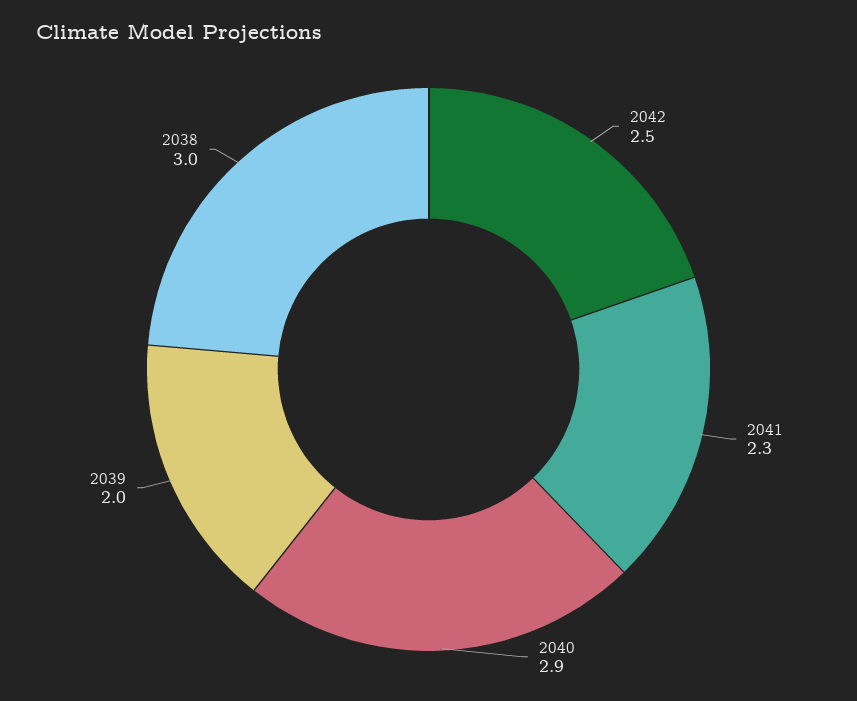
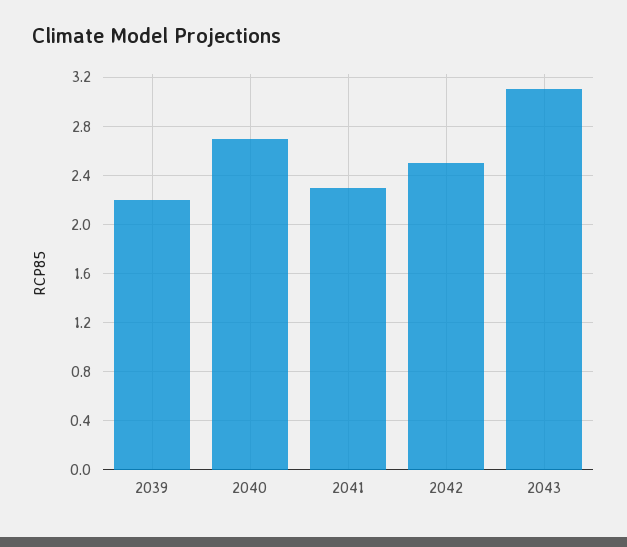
2040: 2.9 -> 2.7
2039: 2 -> 2.2
2038: 3 -> none
2043: none -> 3.1

